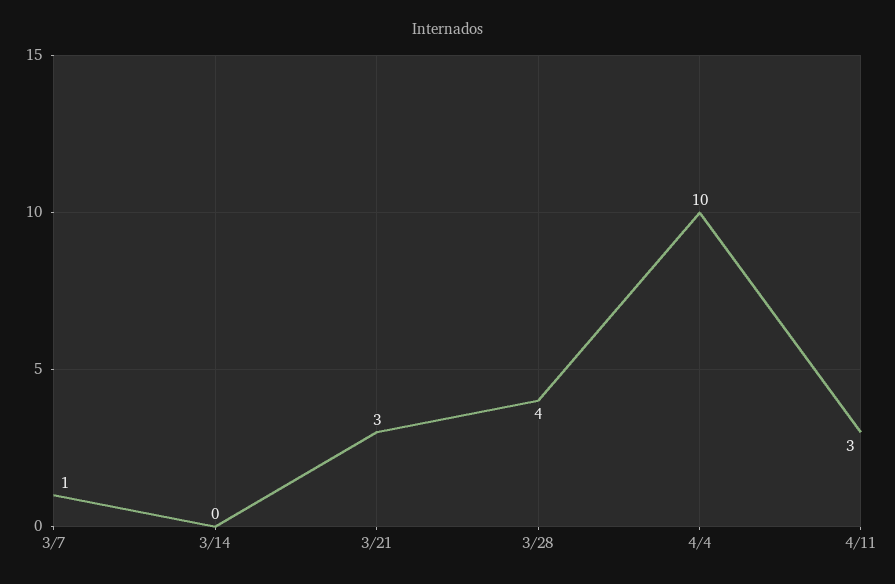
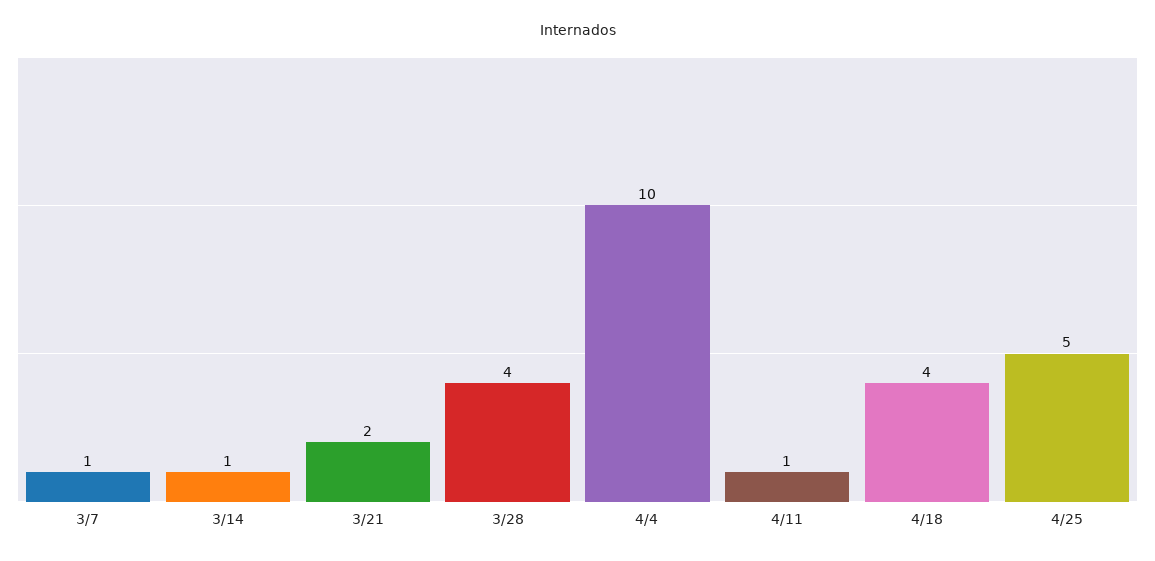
3/14: 0 -> 1
3/21: 3 -> 2
4/11: 3 -> 1
4/18: none -> 4
4/25: none -> 5

